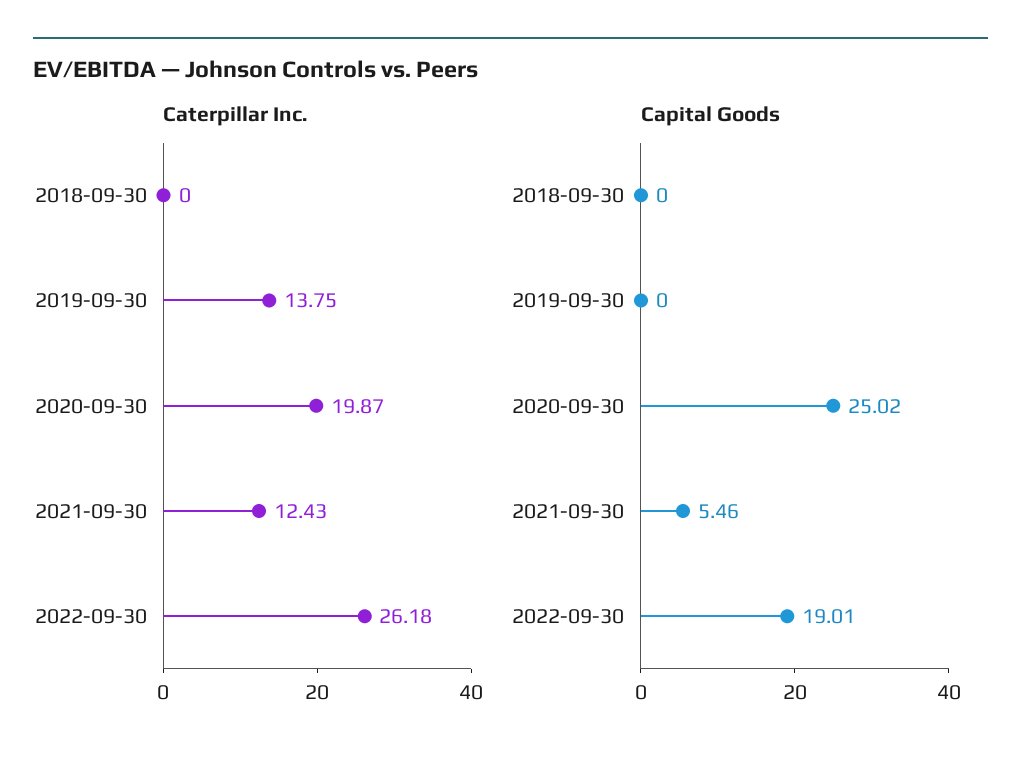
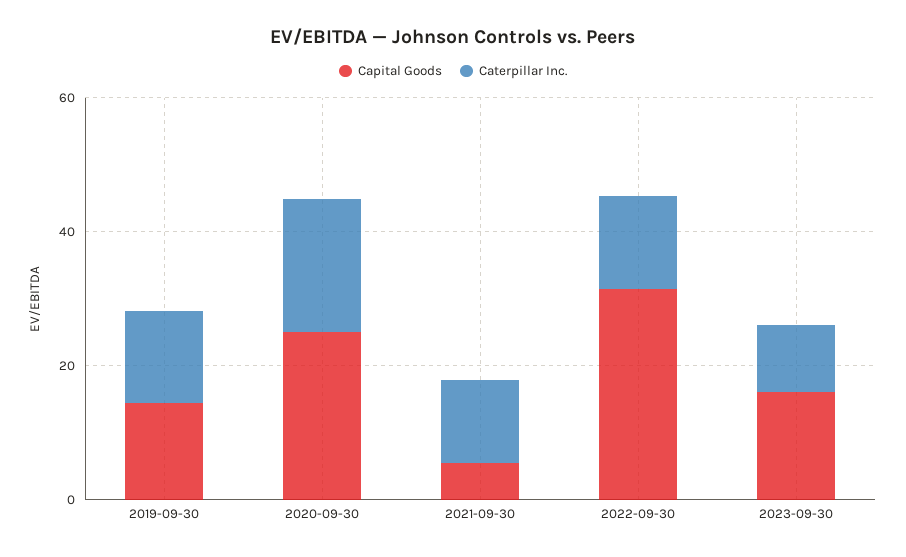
Caterpillar Inc., 2018-09-30: 0 -> none
Caterpillar Inc., 2022-09-30: 26.18 -> 15
Capital Goods, 2018-09-30: 0 -> none
Capital Goods, 2019-09-30: 0 -> 15
Capital Goods, 2022-09-30: 19.01 -> 30
Capital Goods, 2023-09-30: none -> 15
Caterpillar Inc., 2023-09-30: none -> 10

